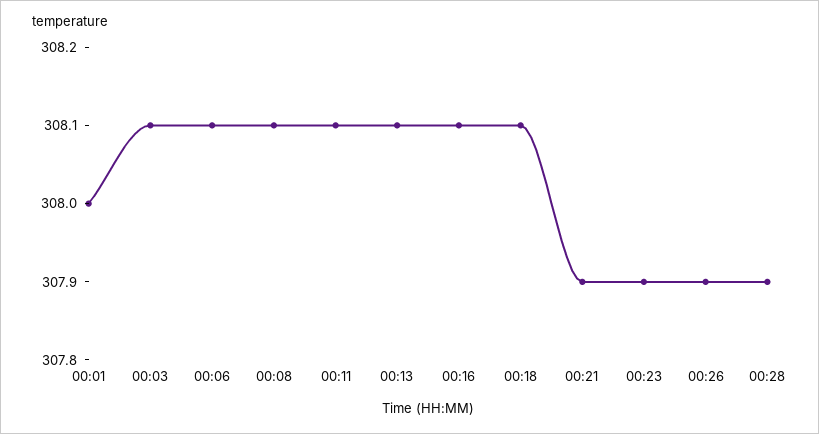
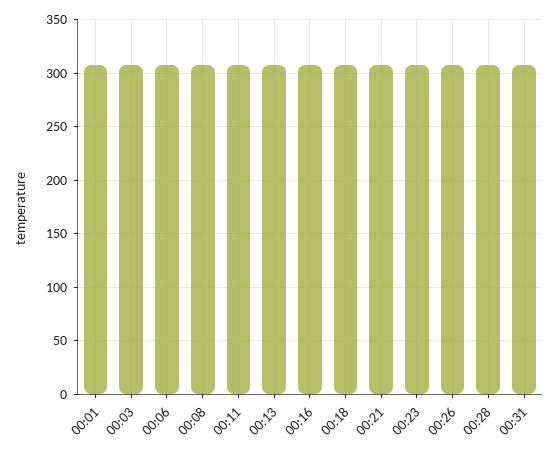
00:31: none -> 310

